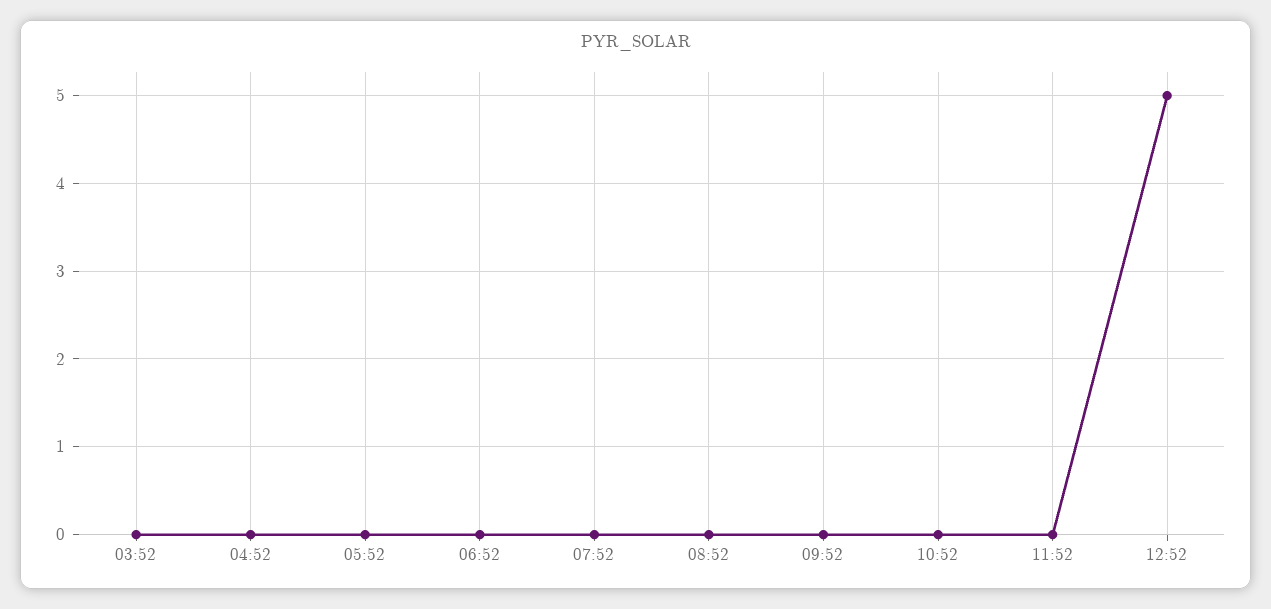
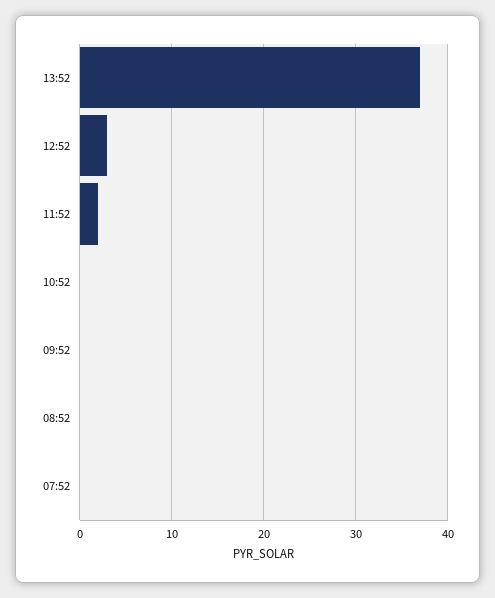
03:52: 0 -> none
04:52: 0 -> none
05:52: 0 -> none
06:52: 0 -> none
11:52: 0 -> 2
12:52: 5 -> 3
13:52: none -> 37

